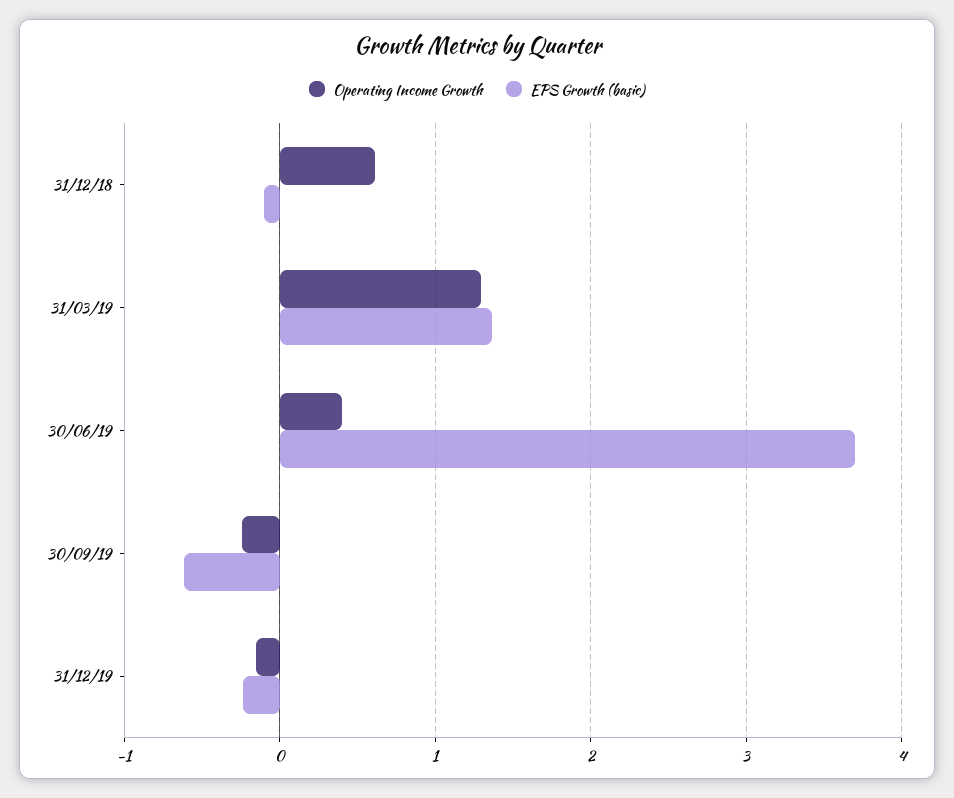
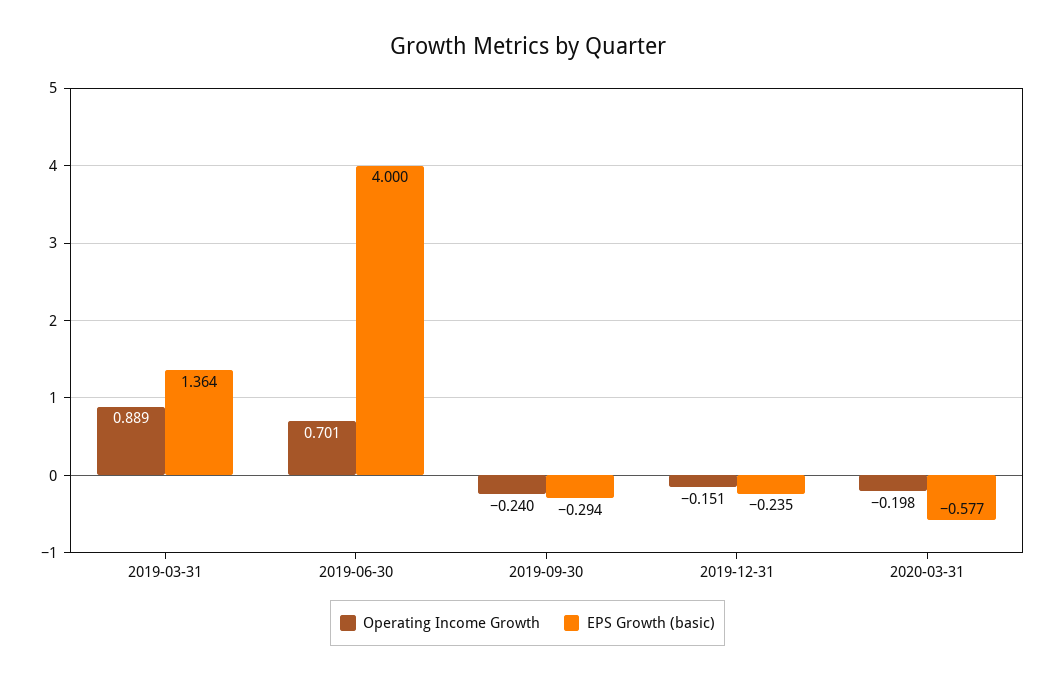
Operating Income Growth, 31/12/18: 0.6 -> none
EPS Growth (basic), 31/12/18: -0.1 -> none
Operating Income Growth, 31/03/19: 1.3 -> 0.889
Operating Income Growth, 30/06/19: 0.4 -> 0.701
EPS Growth (basic), 30/06/19: 3.7 -> 4
EPS Growth (basic), 30/09/19: -0.6 -> -0.294
Operating Income Growth, 2020-03-31: none -> -0.198
EPS Growth (basic), 2020-03-31: none -> -0.577

